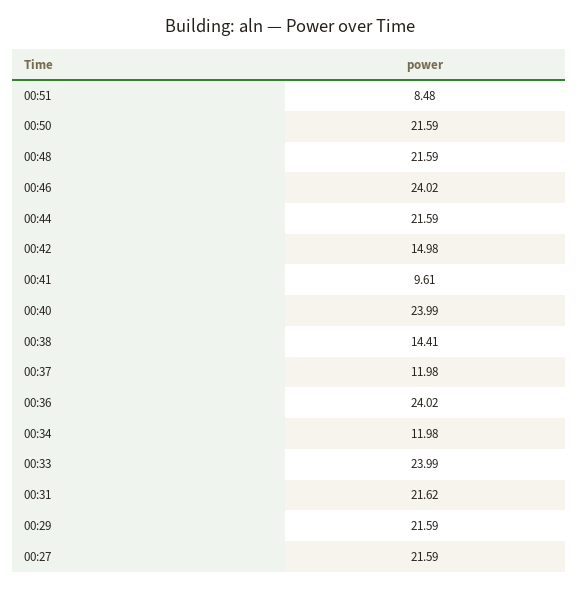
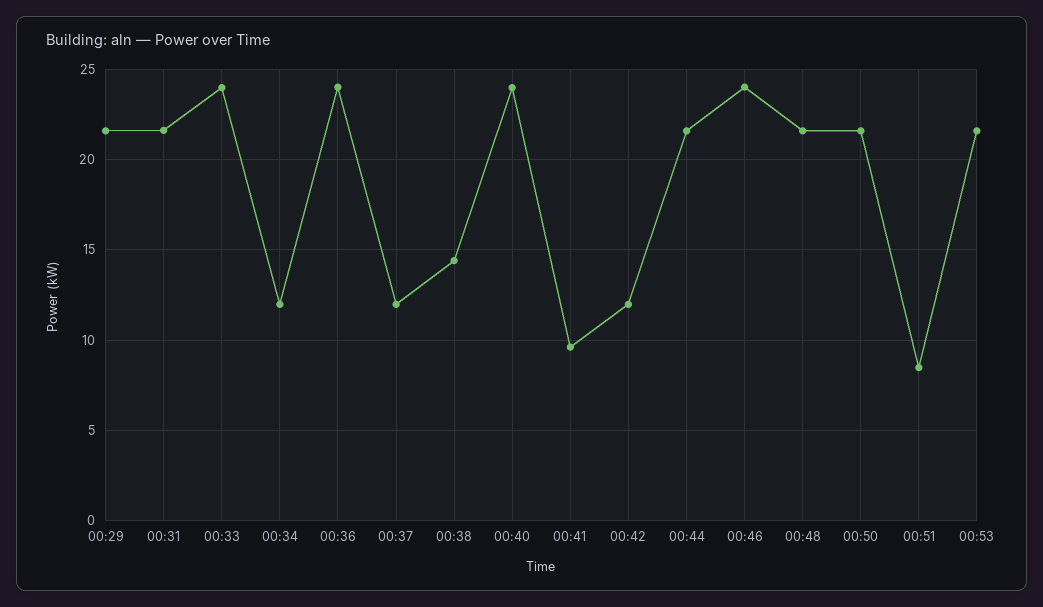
00:42: 14.98 -> 12
00:27: 21.59 -> none
00:53: none -> 21.5

